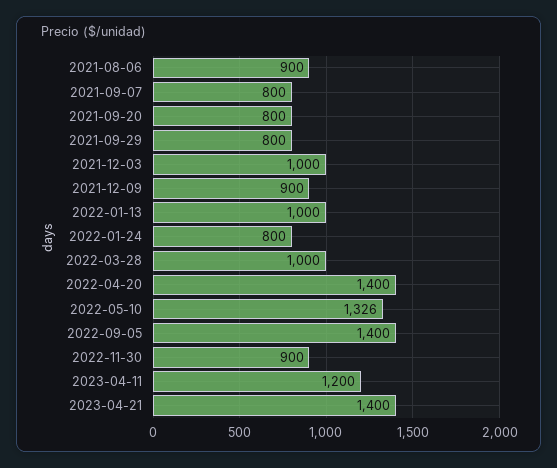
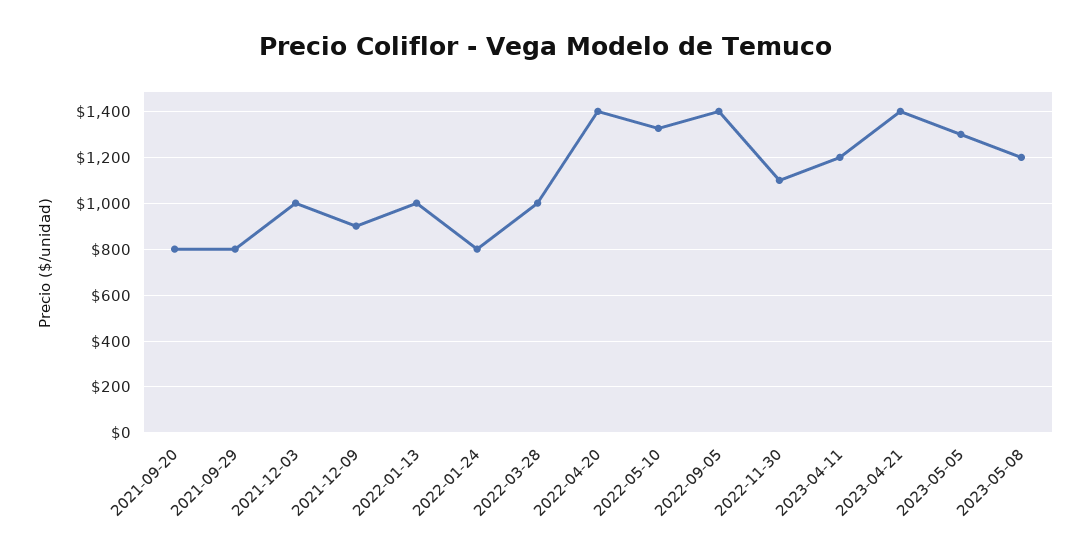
2021-08-06: 900 -> none
2021-09-07: 800 -> none
2022-11-30: 900 -> 1100
2023-05-05: none -> 1300
2023-05-08: none -> 1200

